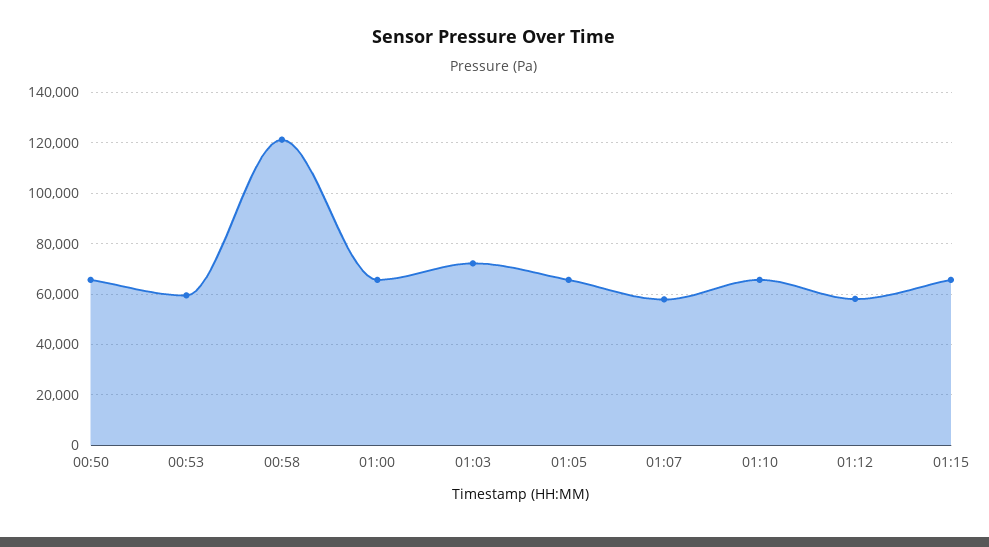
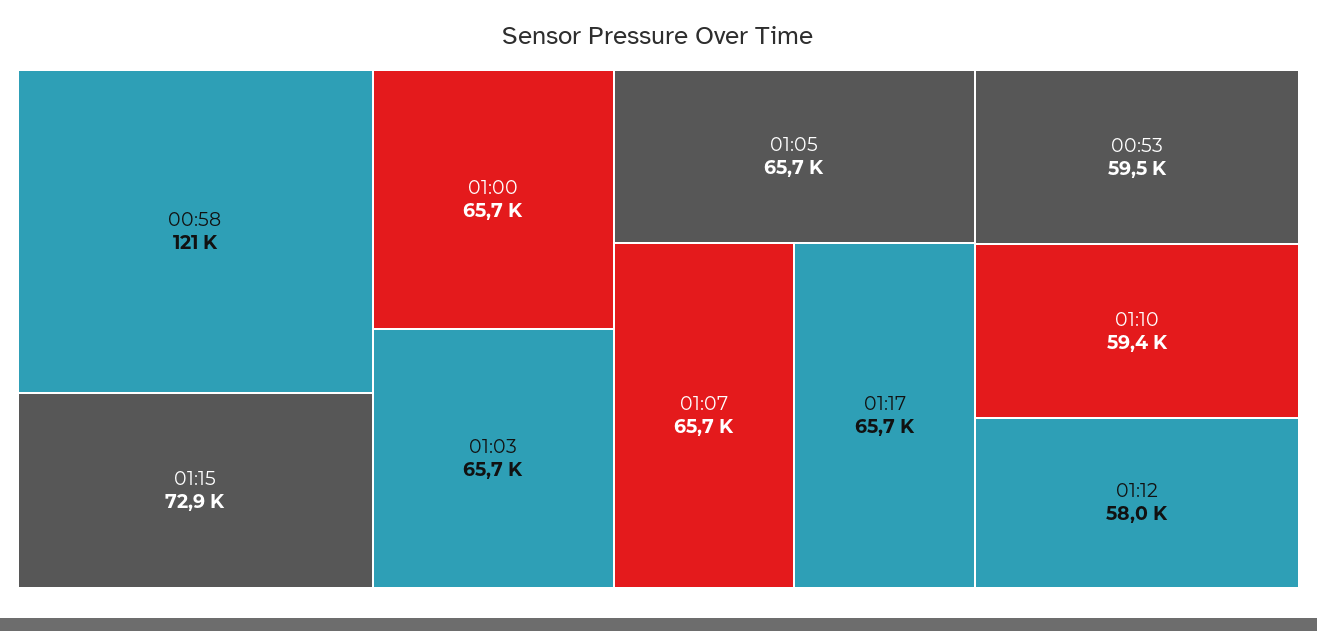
00:50: 65000 -> none
01:03: 72500 -> 65700
01:07: 57500 -> 65700
01:10: 65000 -> 59400
01:15: 65000 -> 72900
01:17: none -> 65700

